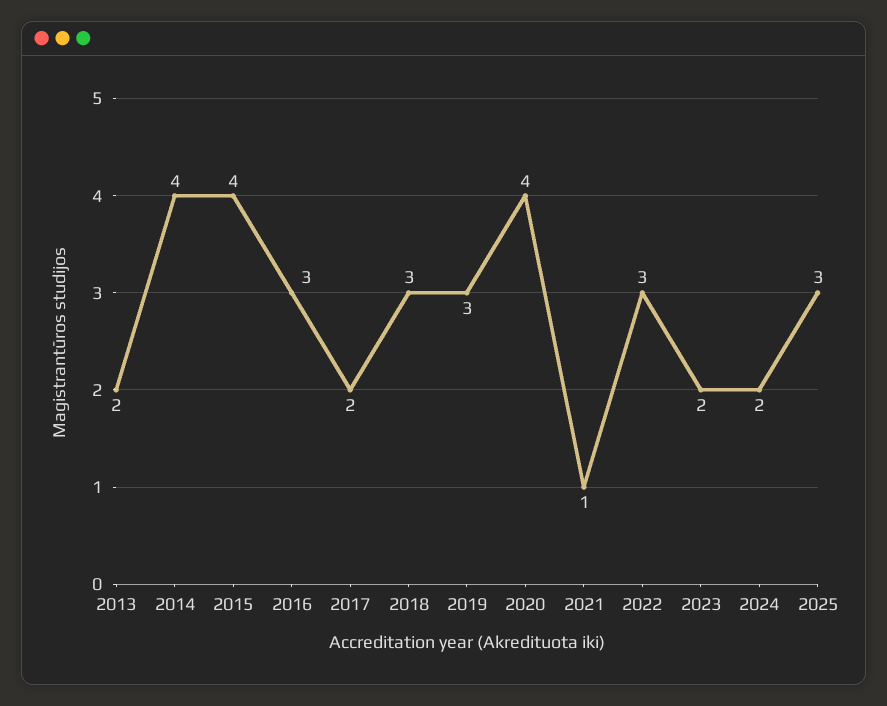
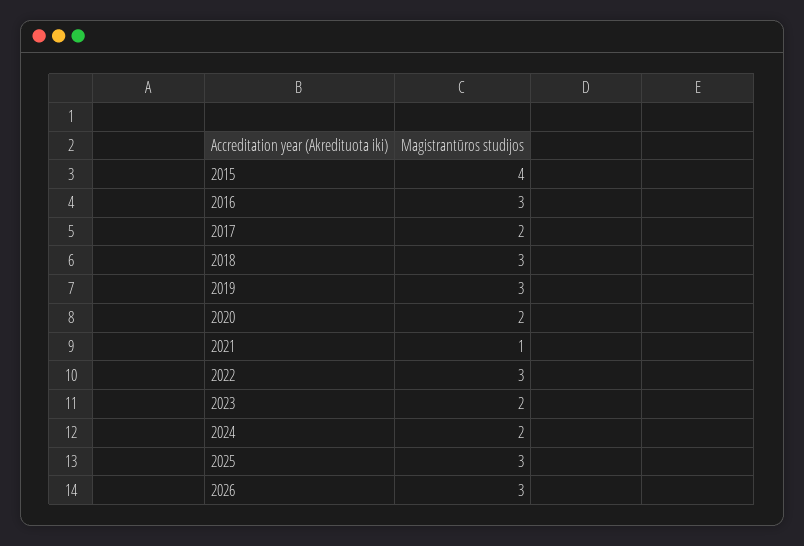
2013: 2 -> none
2014: 4 -> none
2020: 4 -> 2
2026: none -> 3

